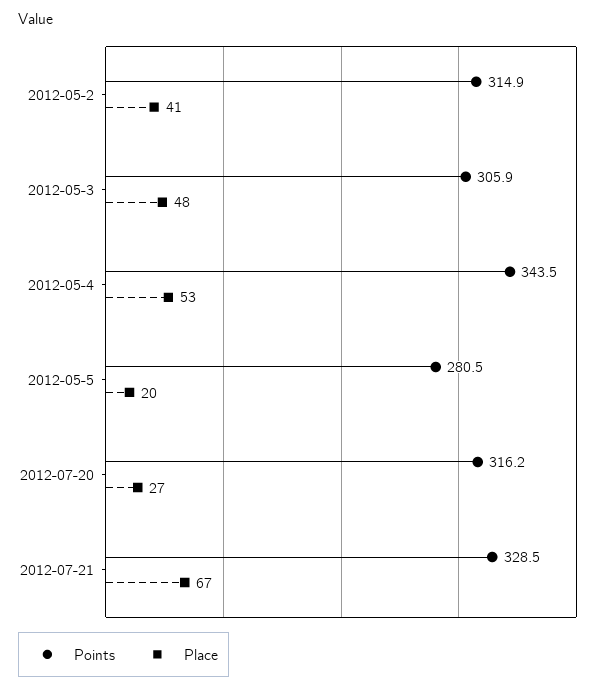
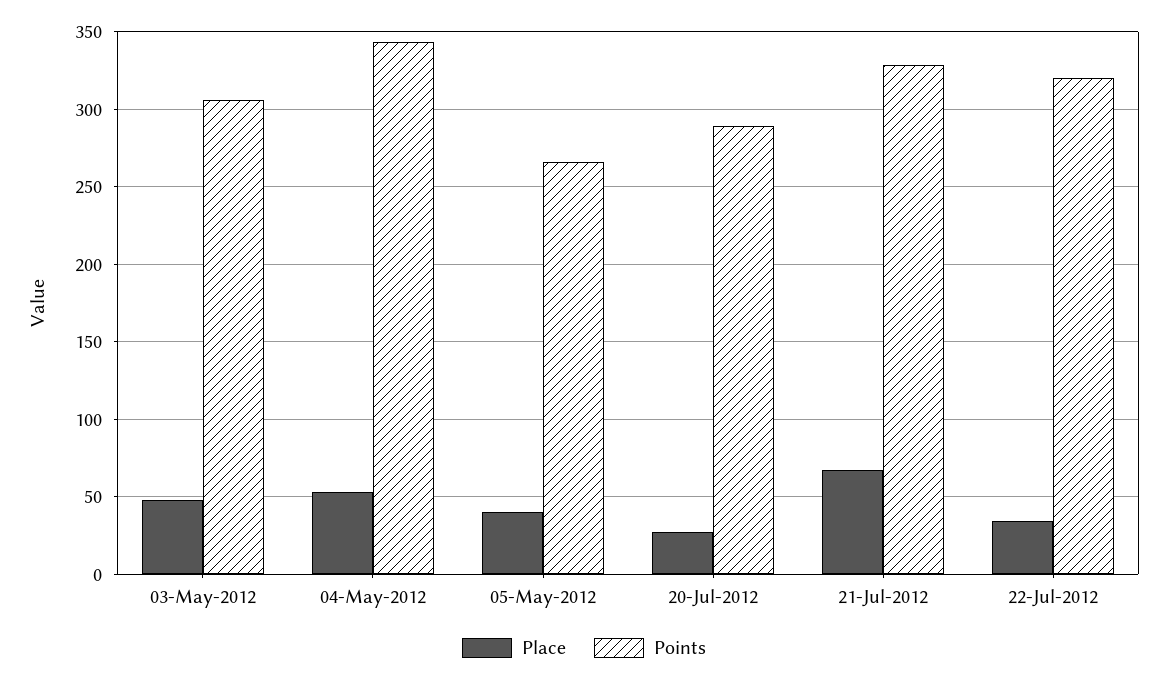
Points, 2012-05-2: 314.9 -> none
Place, 2012-05-2: 41 -> none
Points, 2012-05-5: 280.5 -> 265
Place, 2012-05-5: 20 -> 40
Points, 2012-07-20: 316.2 -> 290
Place, 22-Jul-2012: none -> 35
Points, 22-Jul-2012: none -> 320

